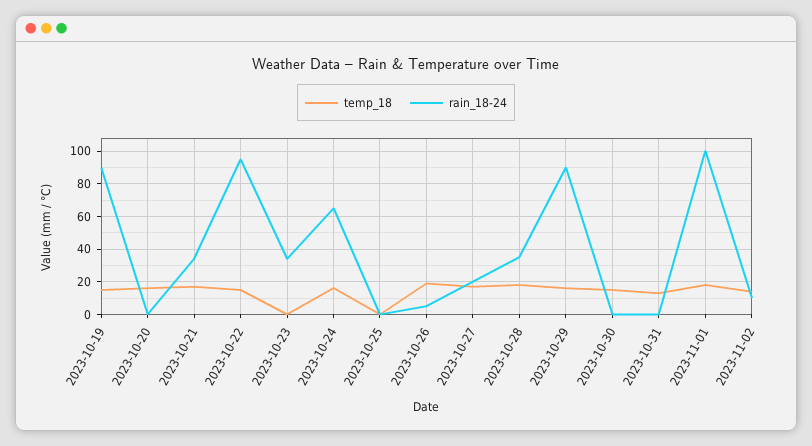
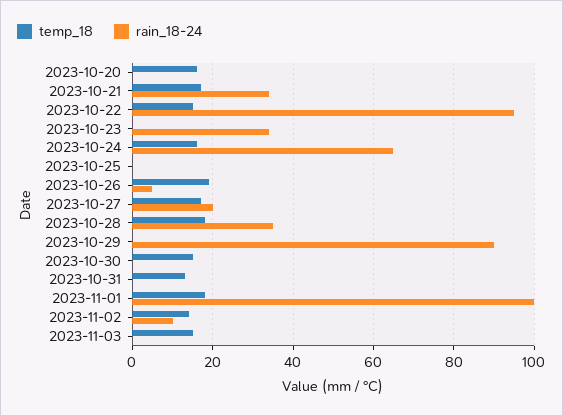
temp_18, 2023-10-19: 15 -> none
rain_18-24, 2023-10-19: 90 -> none
temp_18, 2023-10-29: 15 -> 0
temp_18, 2023-11-03: none -> 15
rain_18-24, 2023-11-03: none -> 0

